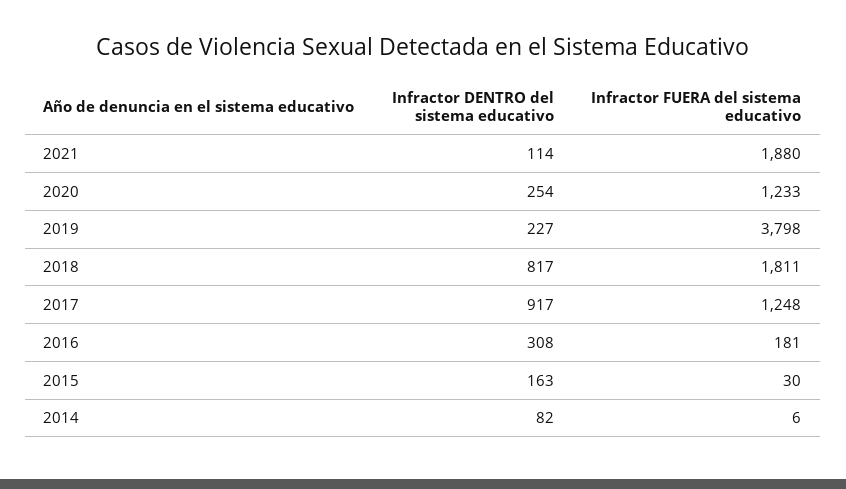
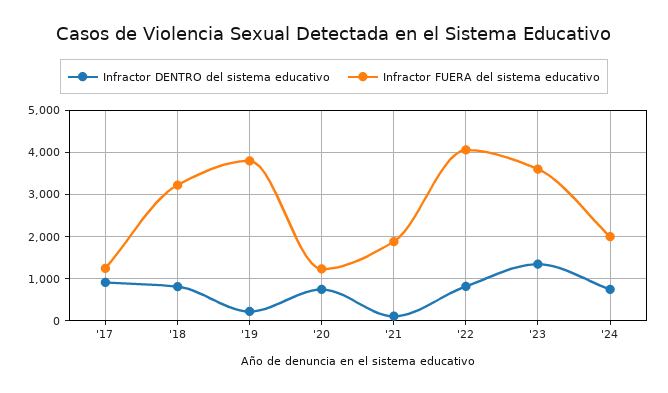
Infractor DENTRO del sistema educativo, 2020: 254 -> 800
Infractor FUERA del sistema educativo, 2018: 1811 -> 3200
Infractor DENTRO del sistema educativo, 2016: 308 -> none
Infractor FUERA del sistema educativo, 2016: 181 -> none
Infractor DENTRO del sistema educativo, 2015: 163 -> none
Infractor FUERA del sistema educativo, 2015: 30 -> none
Infractor DENTRO del sistema educativo, 2014: 82 -> none
Infractor FUERA del sistema educativo, 2014: 6 -> none
Infractor DENTRO del sistema educativo, '22: none -> 800
Infractor FUERA del sistema educativo, '22: none -> 4000
Infractor DENTRO del sistema educativo, '23: none -> 1400
Infractor FUERA del sistema educativo, '23: none -> 3600
Infractor DENTRO del sistema educativo, '24: none -> 800
Infractor FUERA del sistema educativo, '24: none -> 2000

